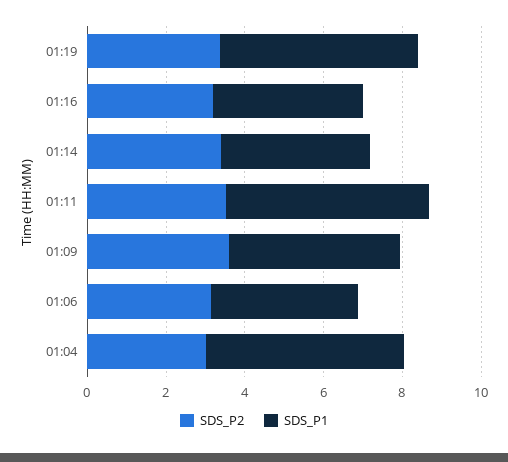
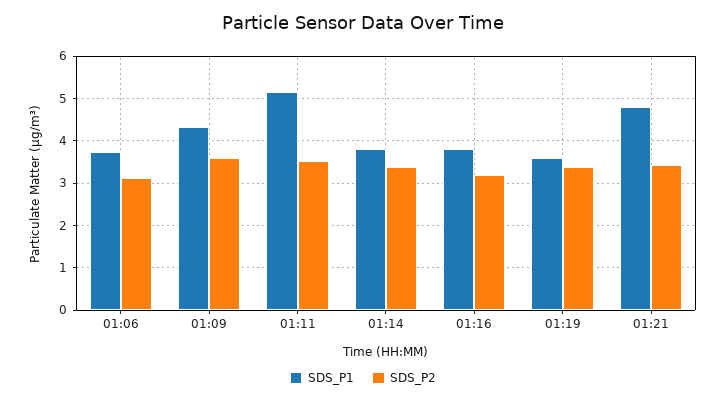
SDS_P1, 01:19: 5 -> 3.6
SDS_P2, 01:04: 3 -> none
SDS_P1, 01:04: 5 -> none
SDS_P1, 01:21: none -> 4.8
SDS_P2, 01:21: none -> 3.4

